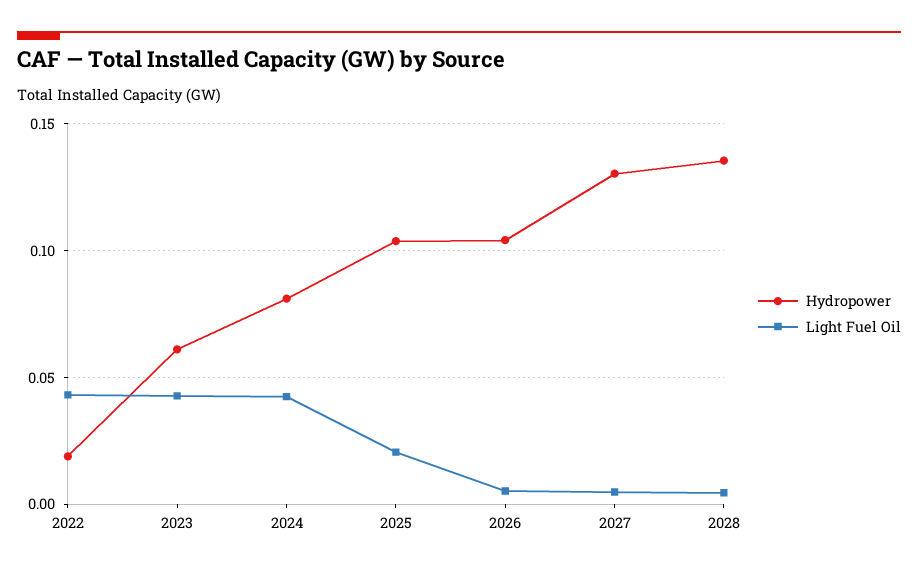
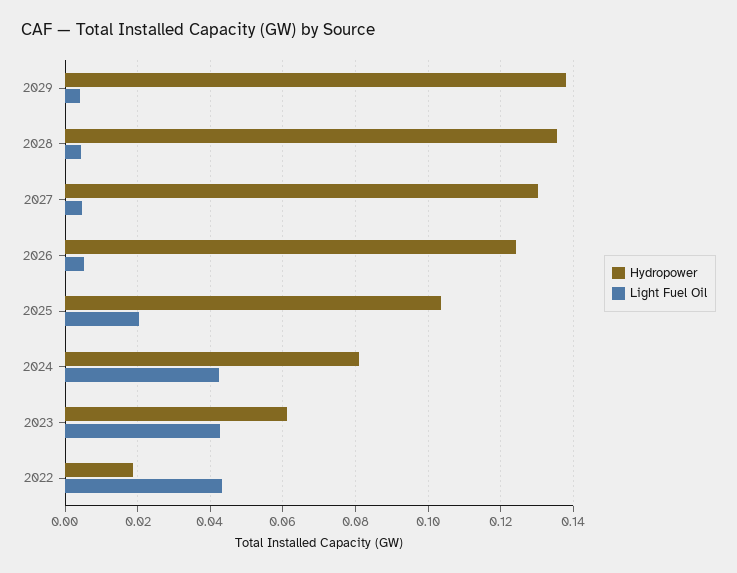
Hydropower, 2026: 0.105 -> 0.124
Hydropower, 2029: none -> 0.138
Light Fuel Oil, 2029: none -> 0.004

